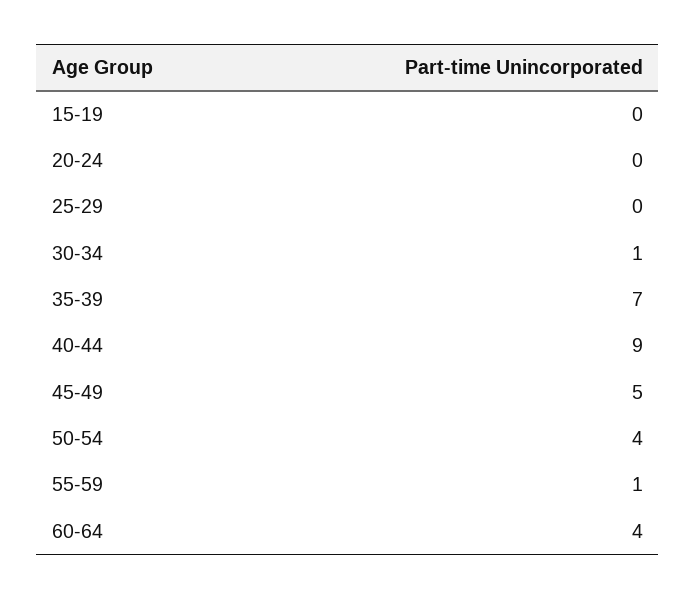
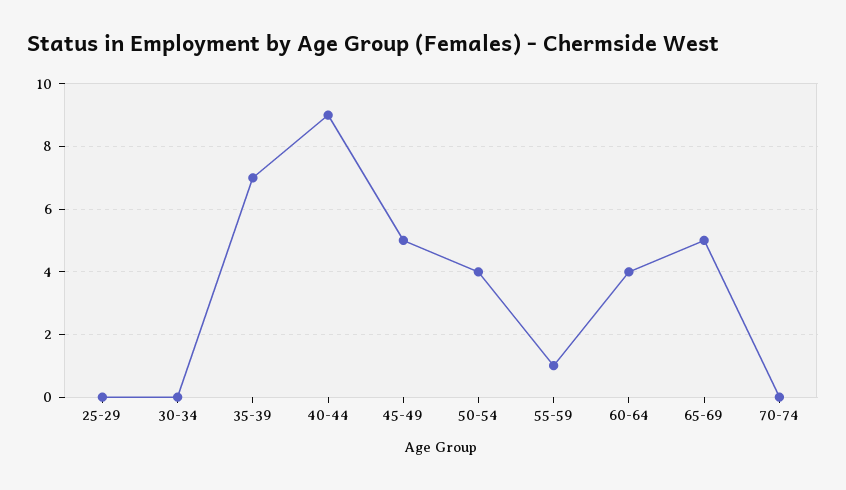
15-19: 0 -> none
20-24: 0 -> none
30-34: 1 -> 0
65-69: none -> 5
70-74: none -> 0

